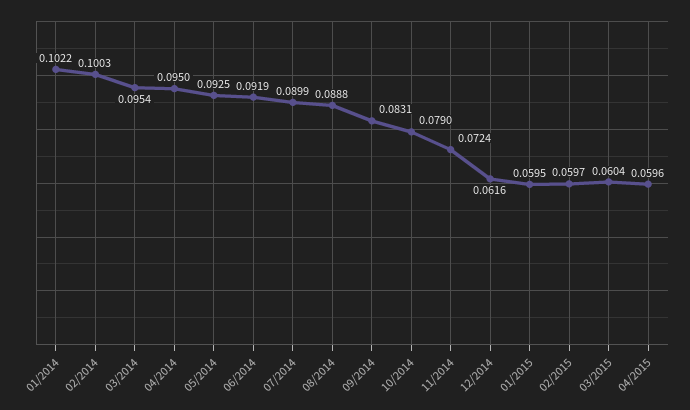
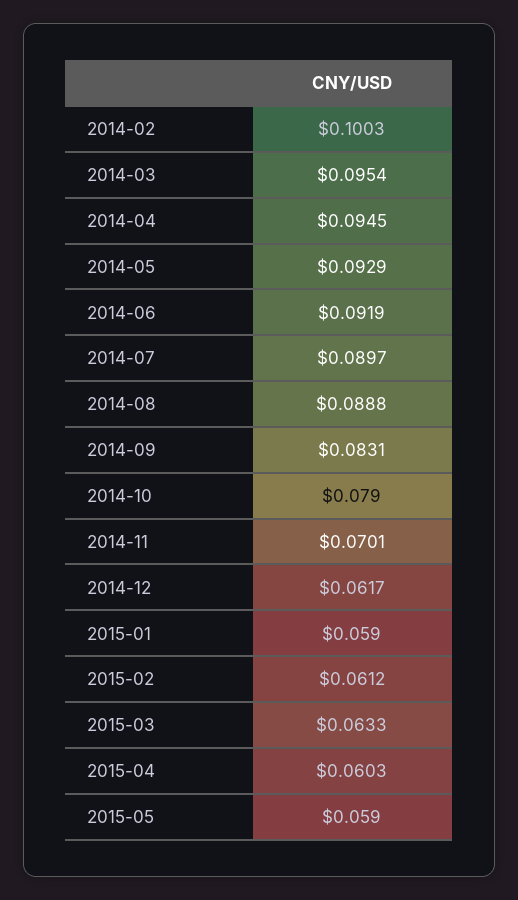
01/2014: 0.1022 -> none
04/2014: 0.095 -> 0.0945
05/2014: 0.0925 -> 0.0929
07/2014: 0.0899 -> 0.0897
11/2014: 0.0724 -> 0.0701
12/2014: 0.0616 -> 0.0617
01/2015: 0.0595 -> 0.059
02/2015: 0.0597 -> 0.0612
03/2015: 0.0604 -> 0.0633
04/2015: 0.0596 -> 0.0603
2015-05: none -> 0.059

